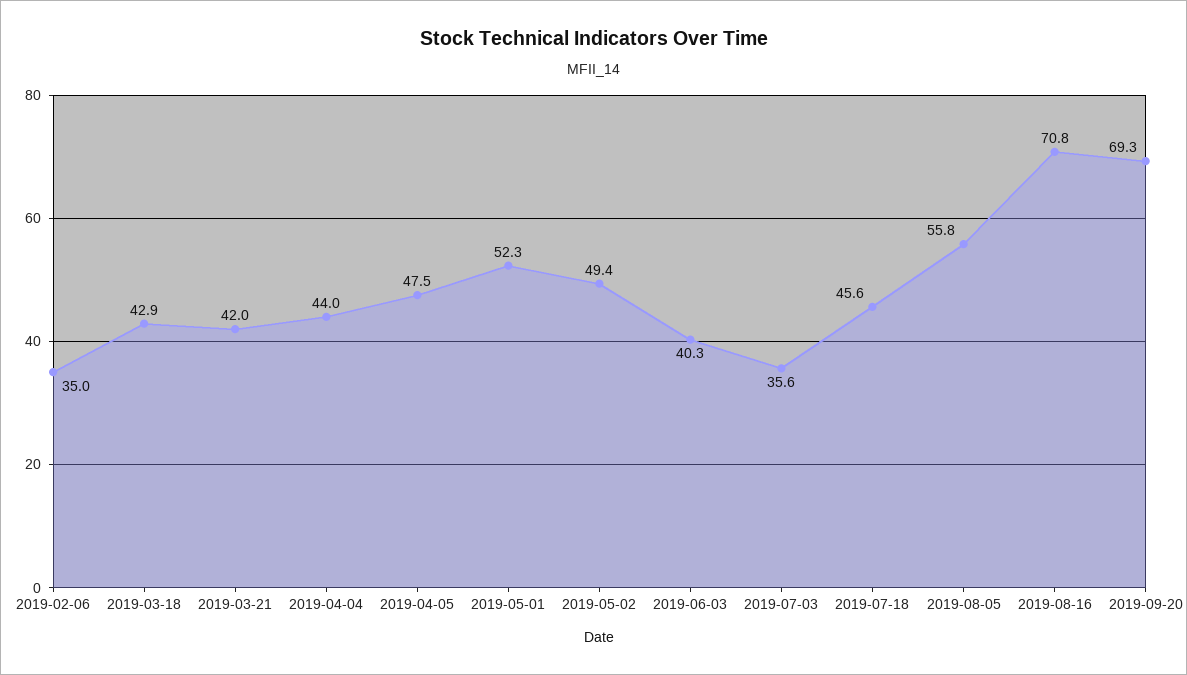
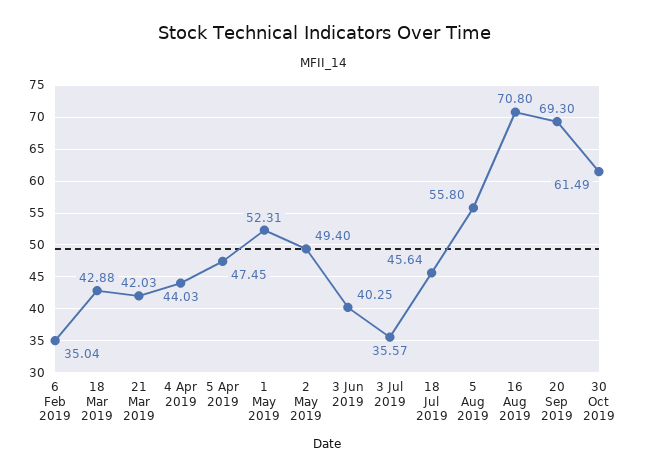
30 Oct 2019: none -> 61.49

